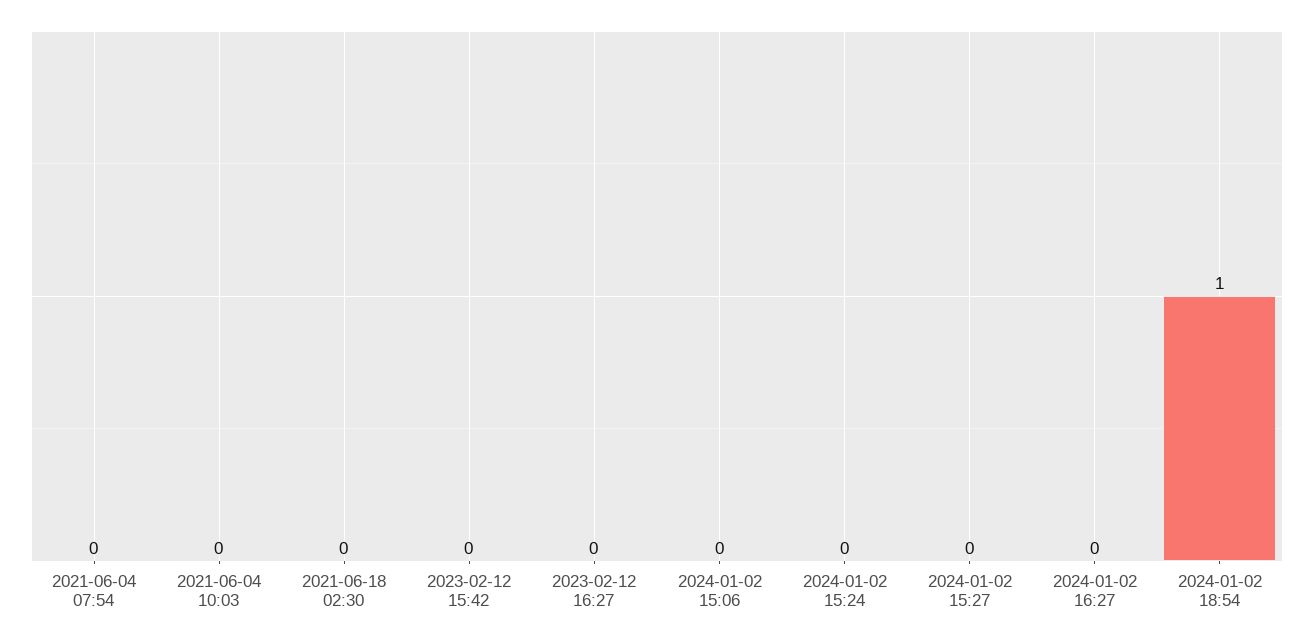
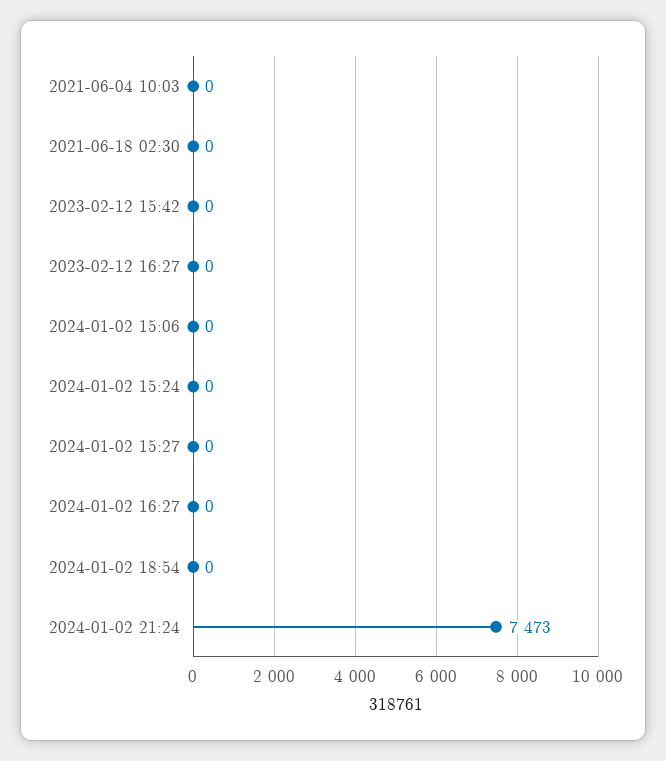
2021-06-04 07:54: 0 -> none
2024-01-02 18:54: 1 -> 0
2024-01-02 21:24: none -> 7473

